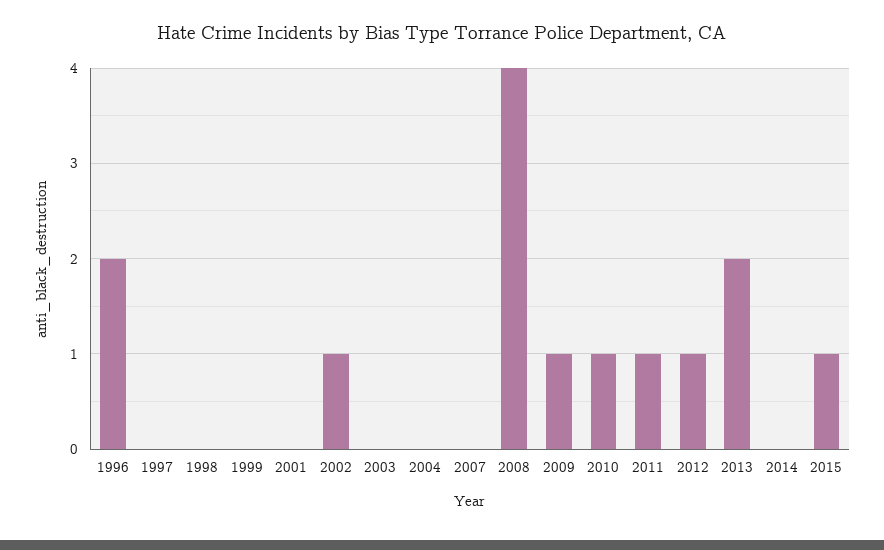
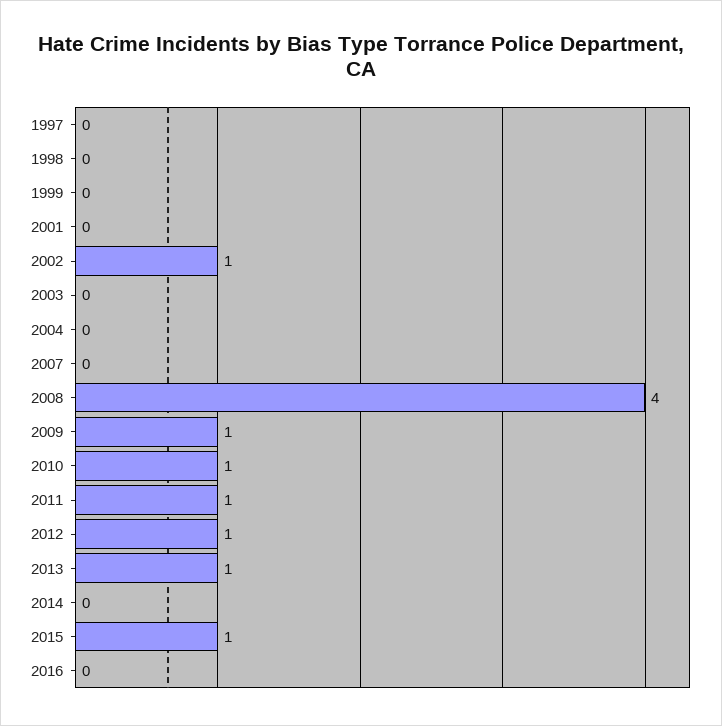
1996: 2 -> none
2013: 2 -> 1
2016: none -> 0

